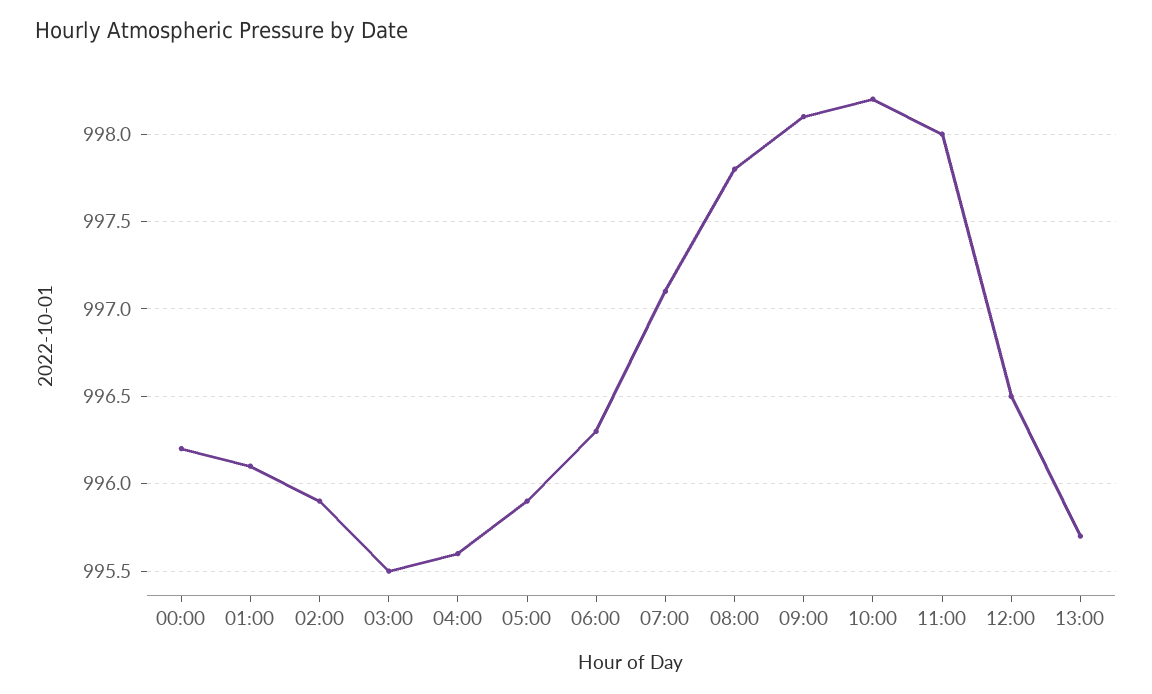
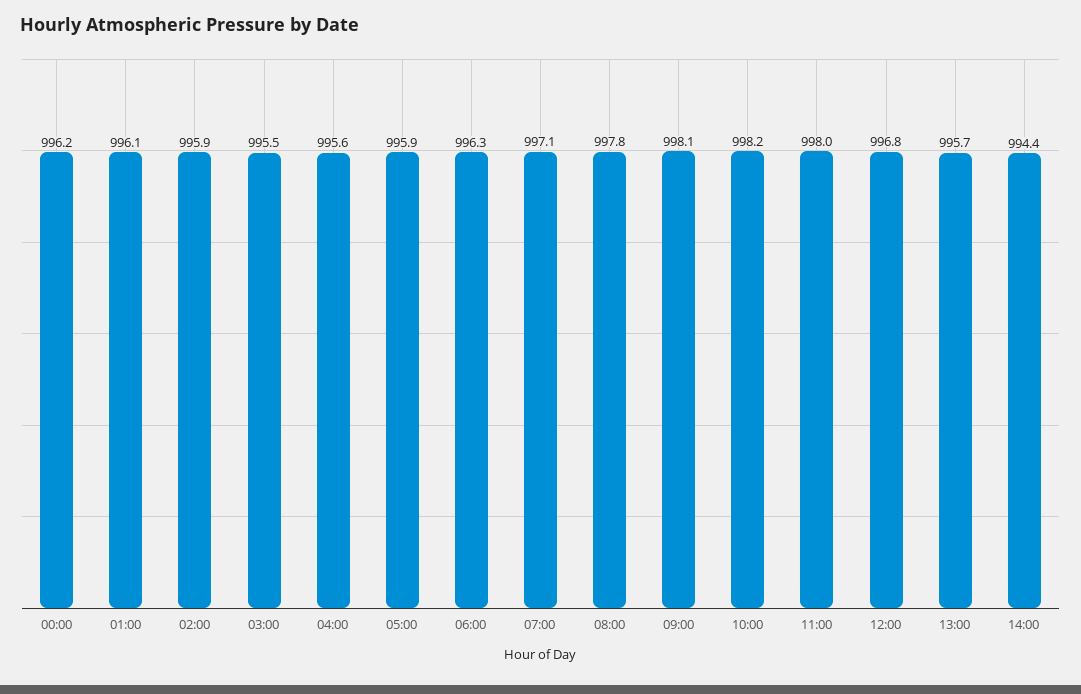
12:00: 996.5 -> 996.8
14:00: none -> 994.4

